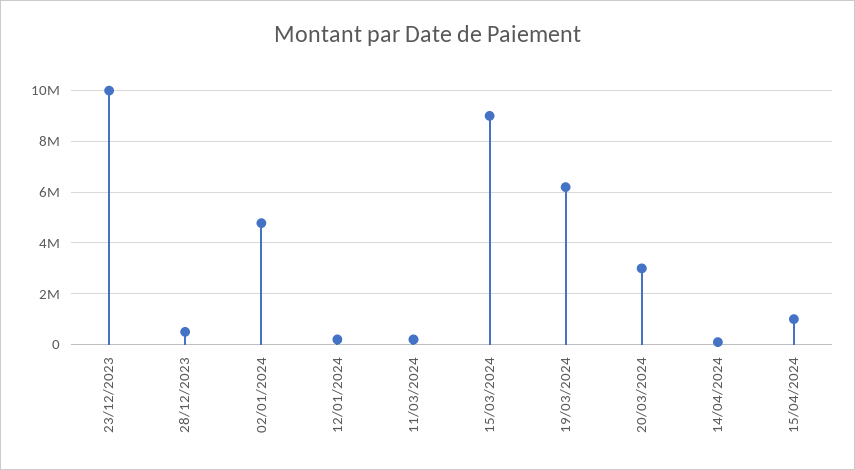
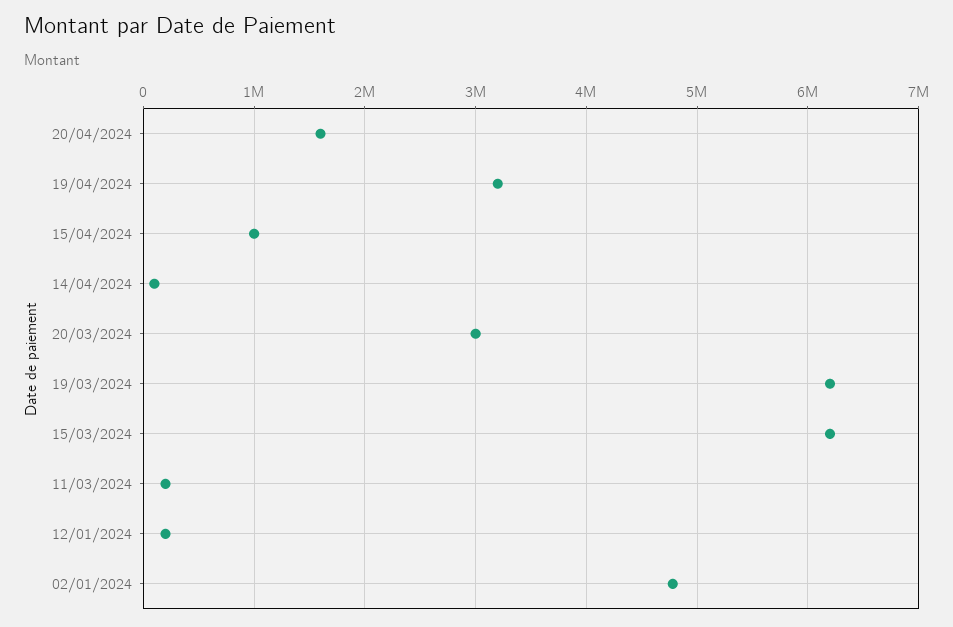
23/12/2023: 10000000 -> none
28/12/2023: 500000 -> none
15/03/2024: 9000000 -> 6200000
20/04/2024: none -> 1600000
19/04/2024: none -> 3200000

